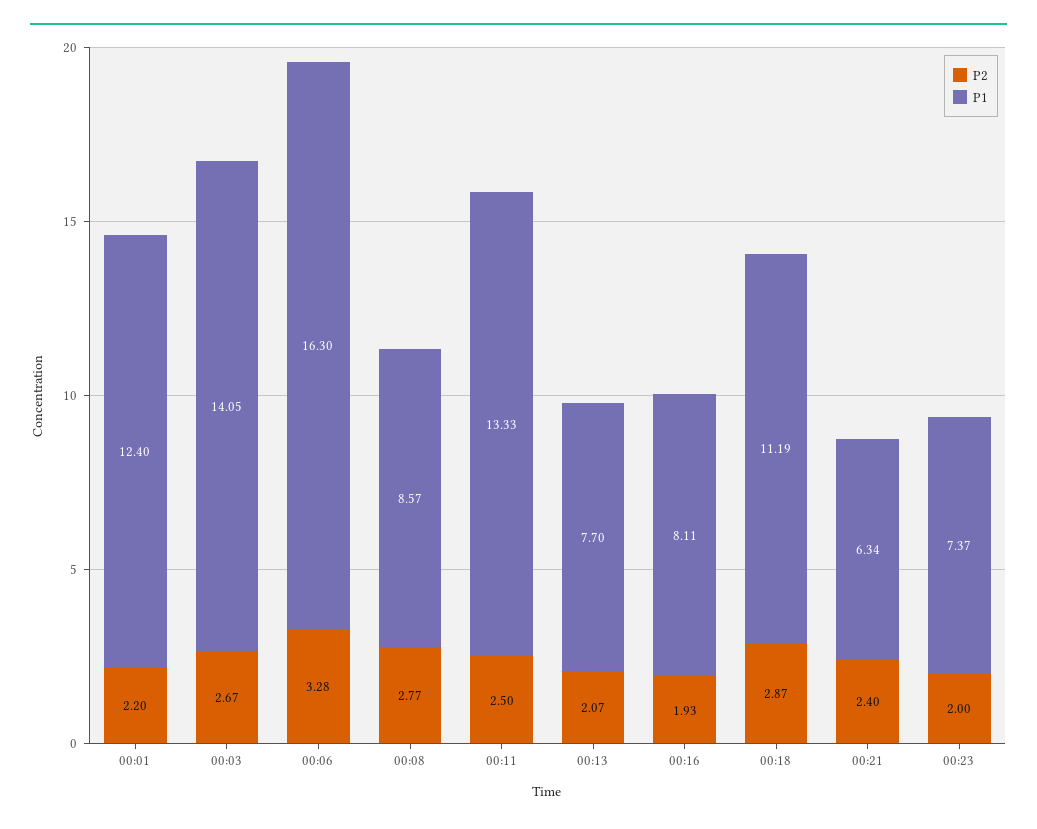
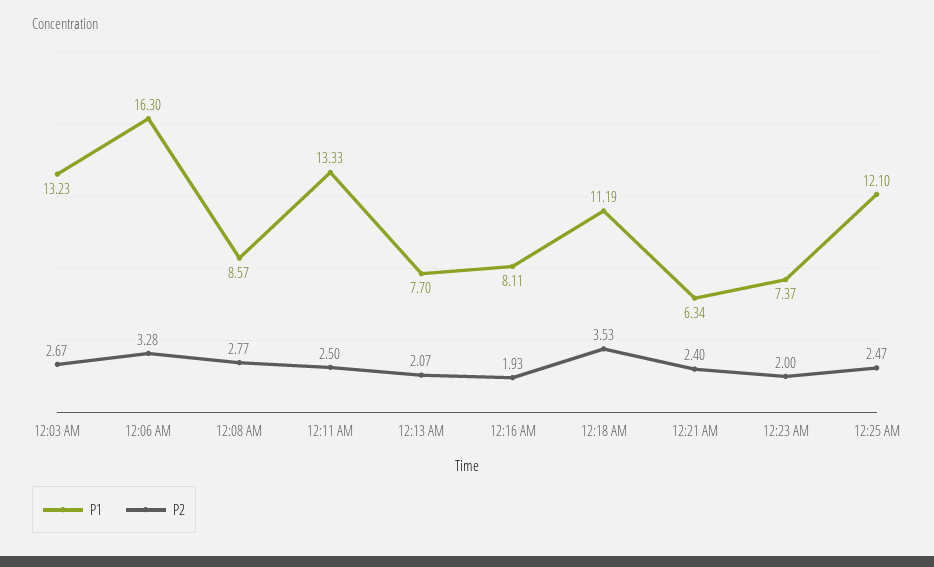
P2, 00:01: 2.2 -> none
P1, 00:01: 12.4 -> none
P1, 00:03: 14.05 -> 13.23
P2, 00:18: 2.87 -> 3.53
P1, 12:25 AM: none -> 12.1
P2, 12:25 AM: none -> 2.47

